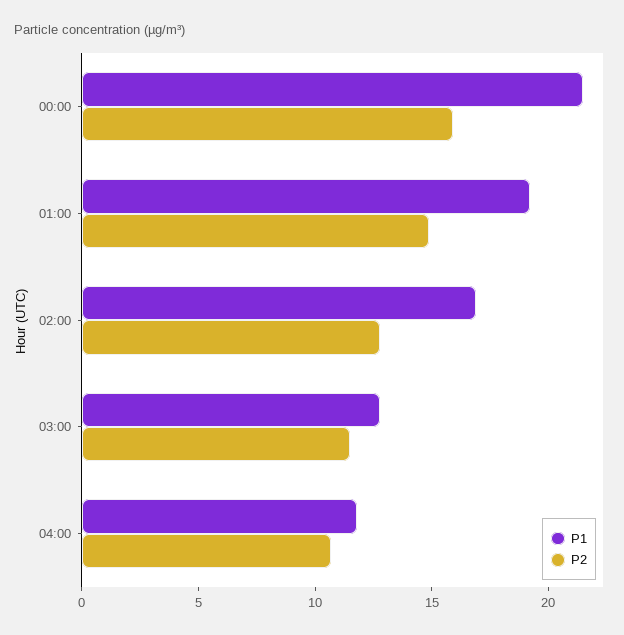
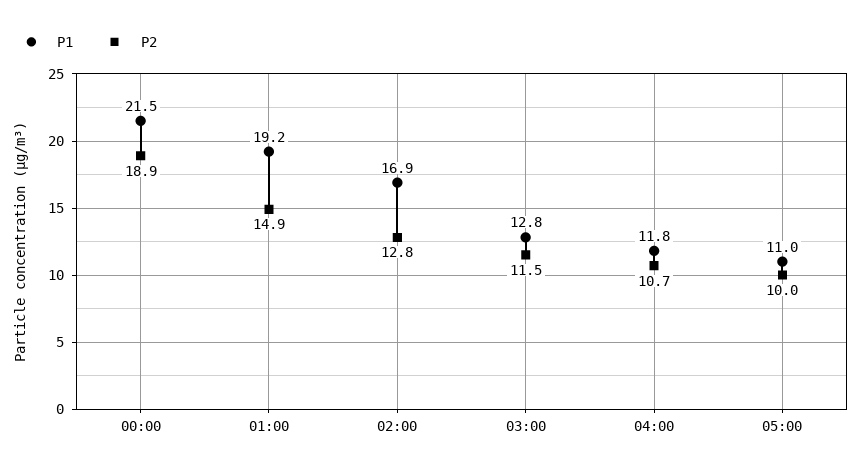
P2, 00:00: 16 -> 18.9
P1, 05:00: none -> 11
P2, 05:00: none -> 10

